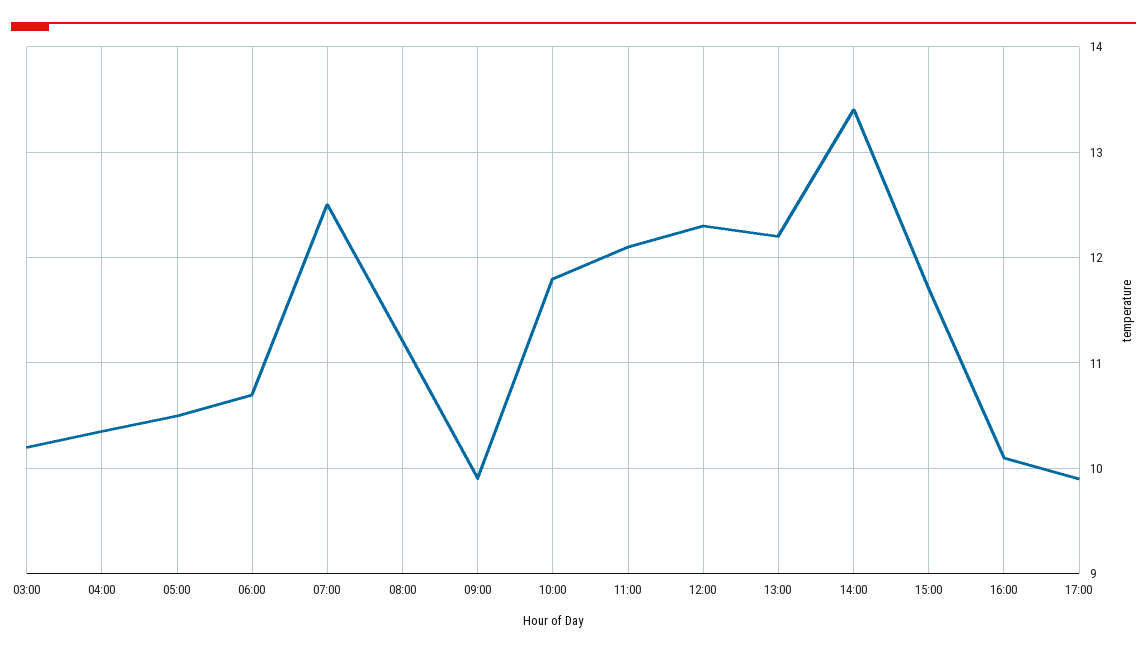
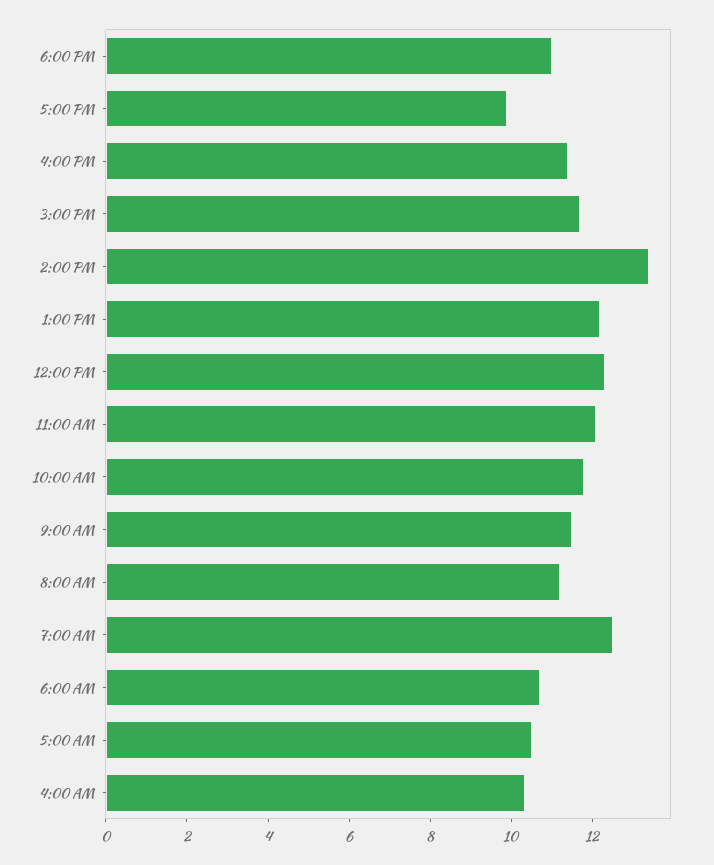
03:00: 10.2 -> none
09:00: 9.9 -> 11.5
16:00: 10.1 -> 11.5
6:00 PM: none -> 11

